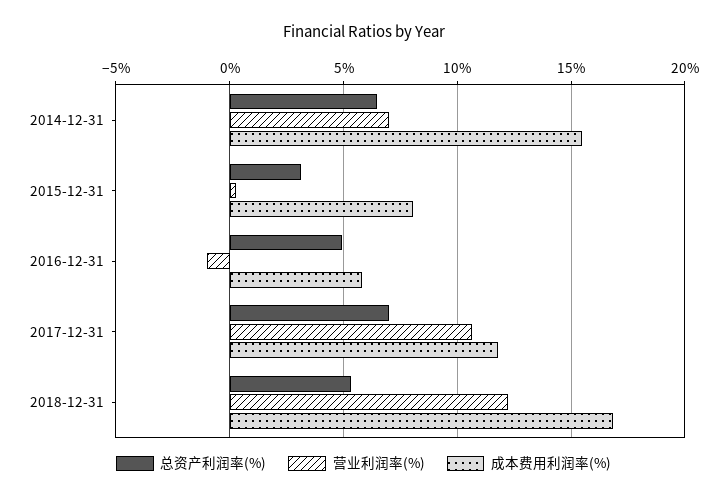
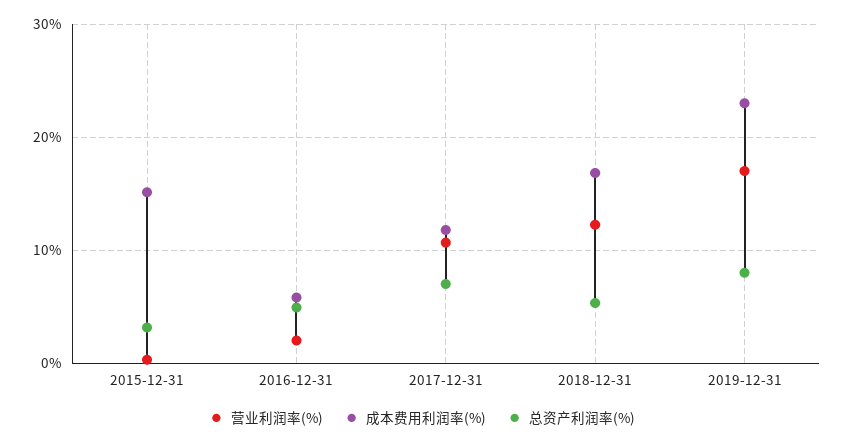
总资产利润率(%), 2014-12-31: 6.5 -> none
营业利润率(%), 2014-12-31: 7 -> none
成本费用利润率(%), 2014-12-31: 15.5 -> none
成本费用利润率(%), 2015-12-31: 8 -> 15
营业利润率(%), 2016-12-31: -1 -> 2
营业利润率(%), 2019-12-31: none -> 17
成本费用利润率(%), 2019-12-31: none -> 23
总资产利润率(%), 2019-12-31: none -> 8

